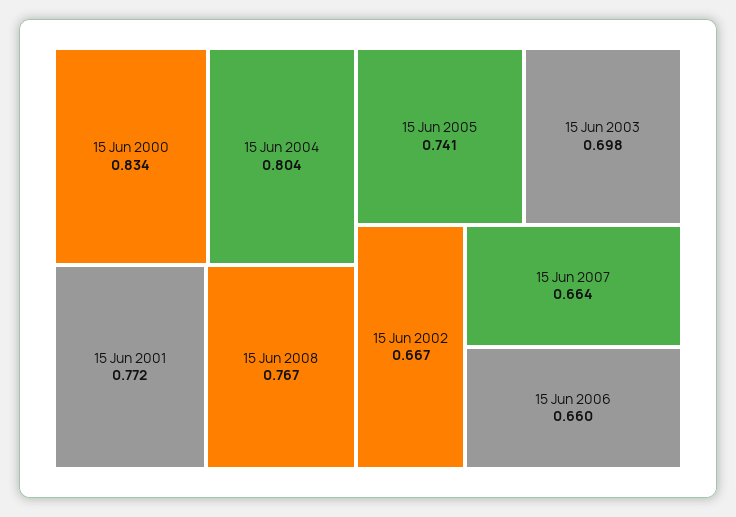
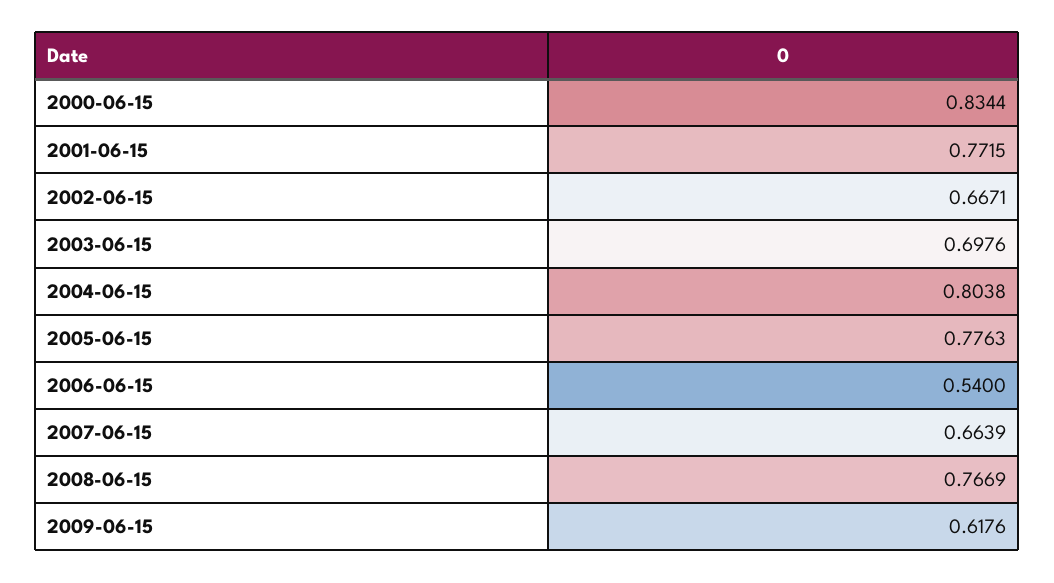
15 Jun 2005: 0.741 -> 0.7763
15 Jun 2006: 0.66 -> 0.54
2009-06-15: none -> 0.6176

